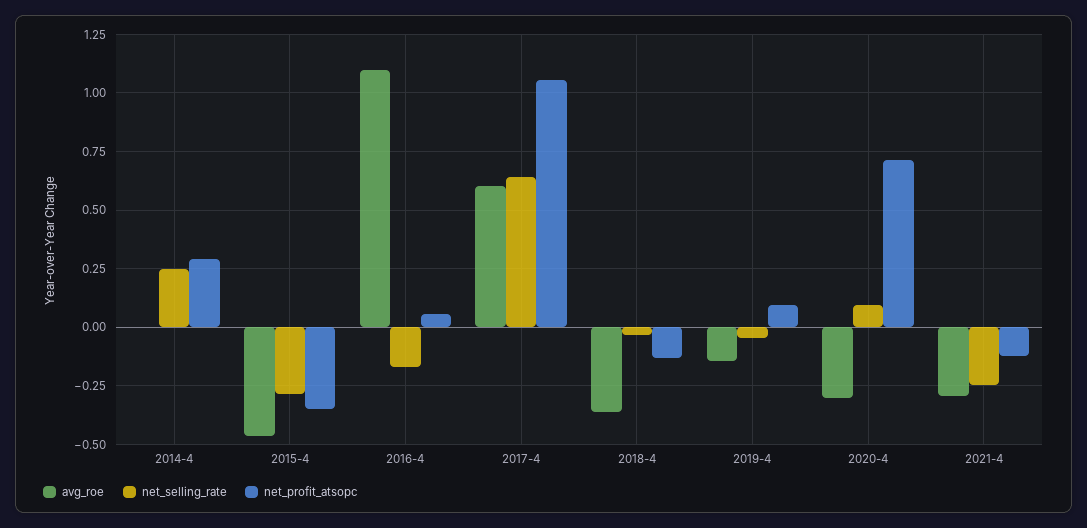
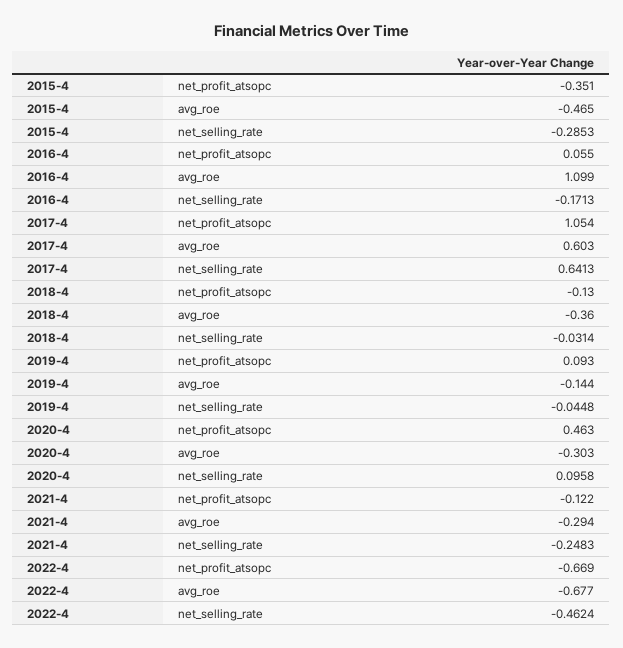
avg_roe, 2014-4: 0 -> none
net_selling_rate, 2014-4: 0.25 -> none
net_profit_atsopc, 2014-4: 0.3 -> none
net_profit_atsopc, 2020-4: 0.7 -> 0.463
net_profit_atsopc, 2022-4: none -> -0.669
avg_roe, 2022-4: none -> -0.677
net_selling_rate, 2022-4: none -> -0.4624

